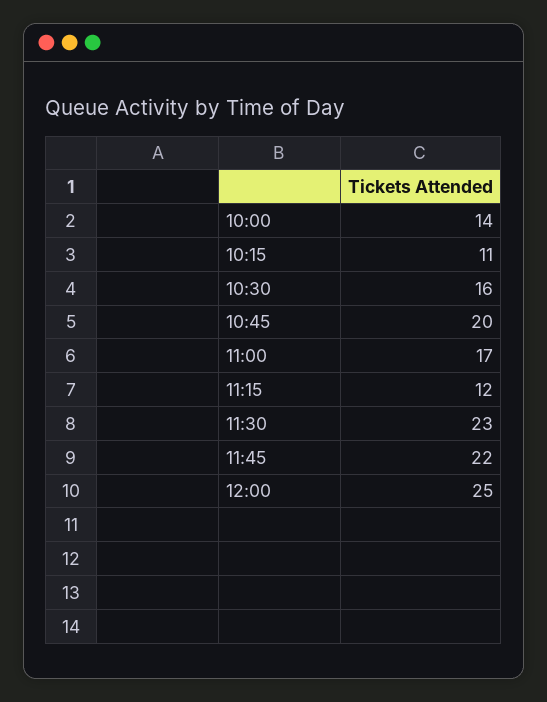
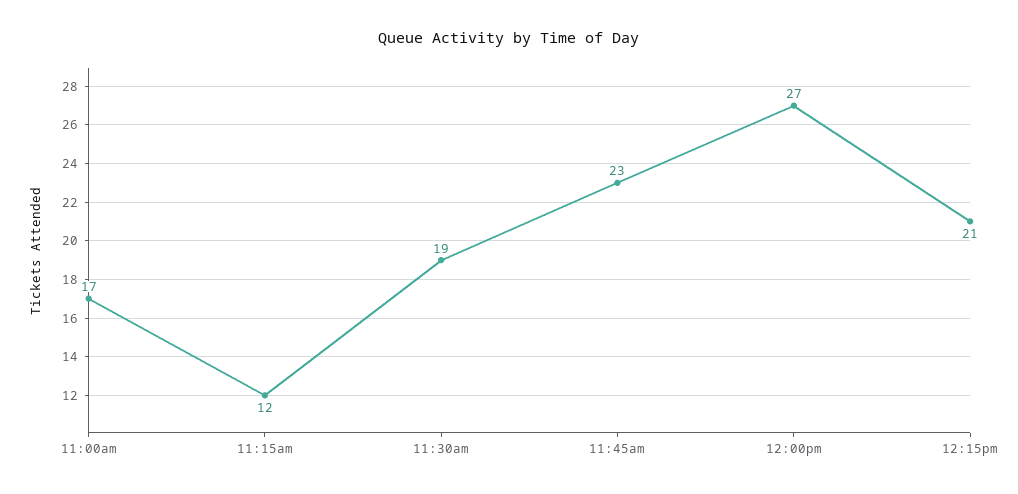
10:00: 14 -> none
10:15: 11 -> none
10:30: 16 -> none
10:45: 20 -> none
11:30: 23 -> 19
11:45: 22 -> 23
12:00: 25 -> 27
12:15pm: none -> 21

